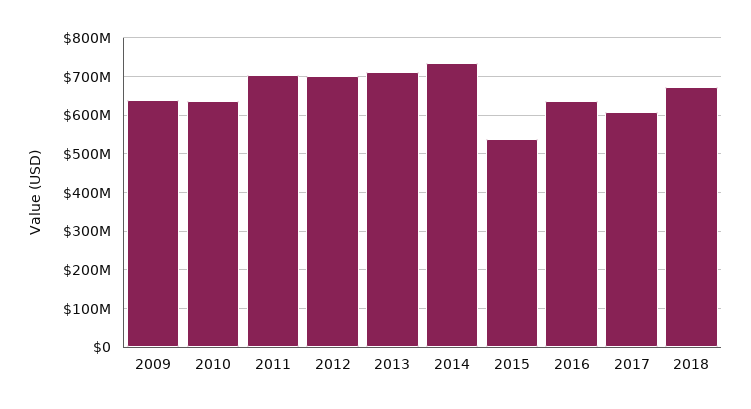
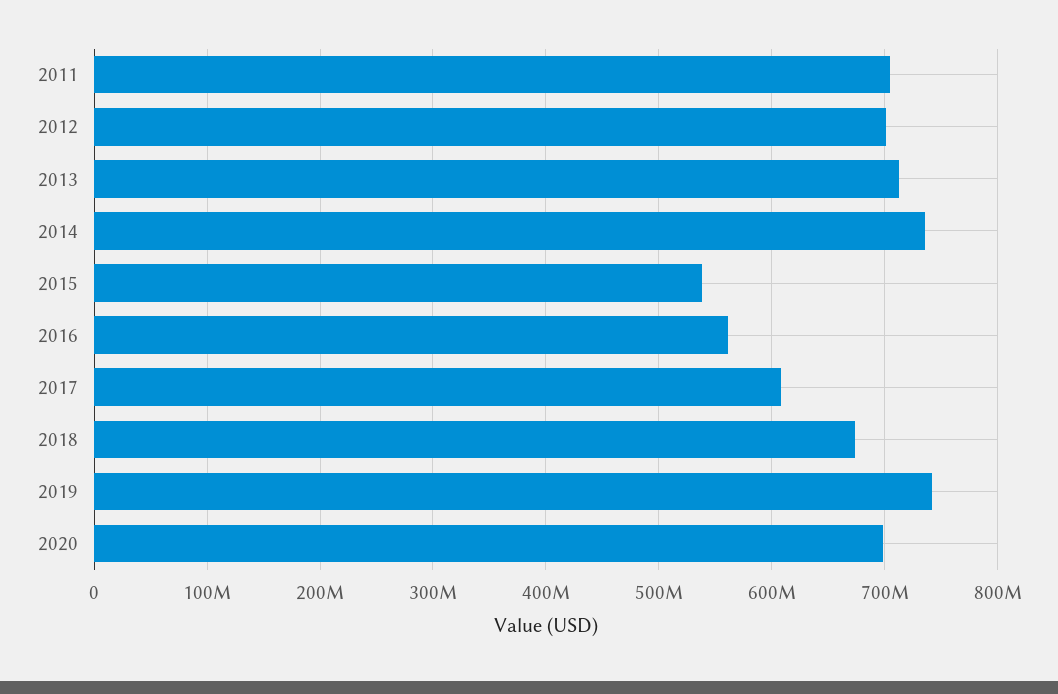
2009: 640000000 -> none
2010: 640000000 -> none
2016: 640000000 -> 560000000
2019: none -> 740000000
2020: none -> 700000000

